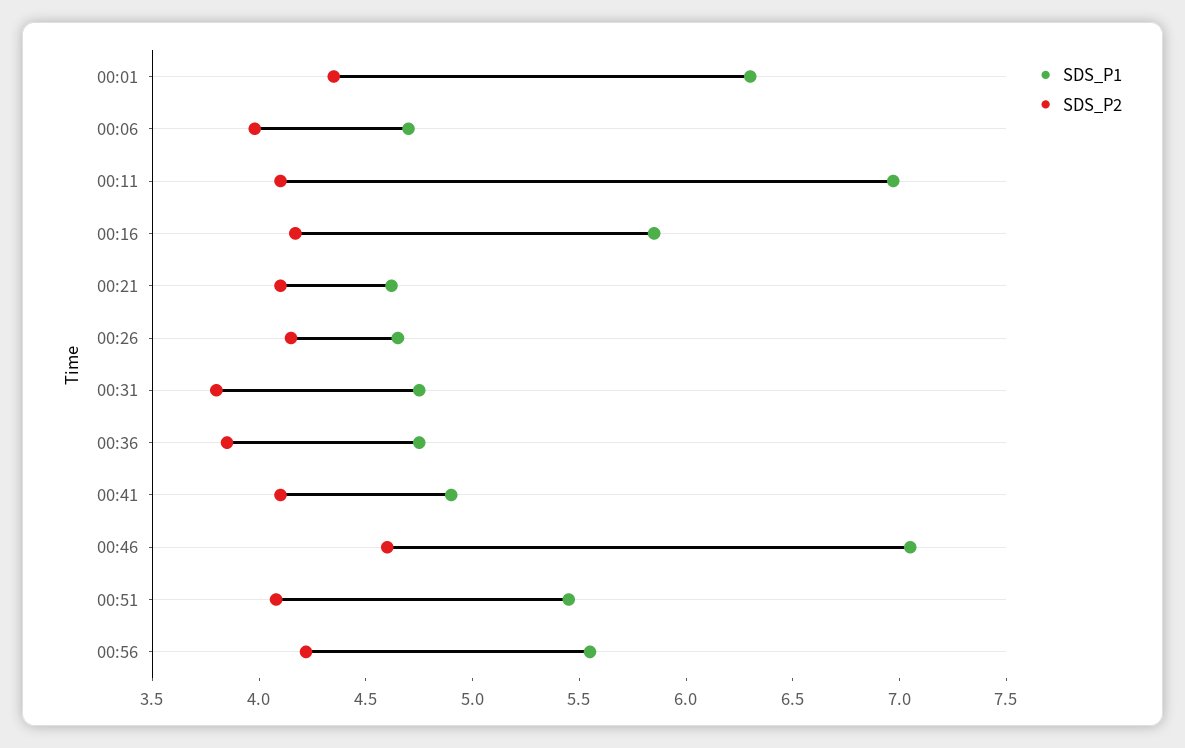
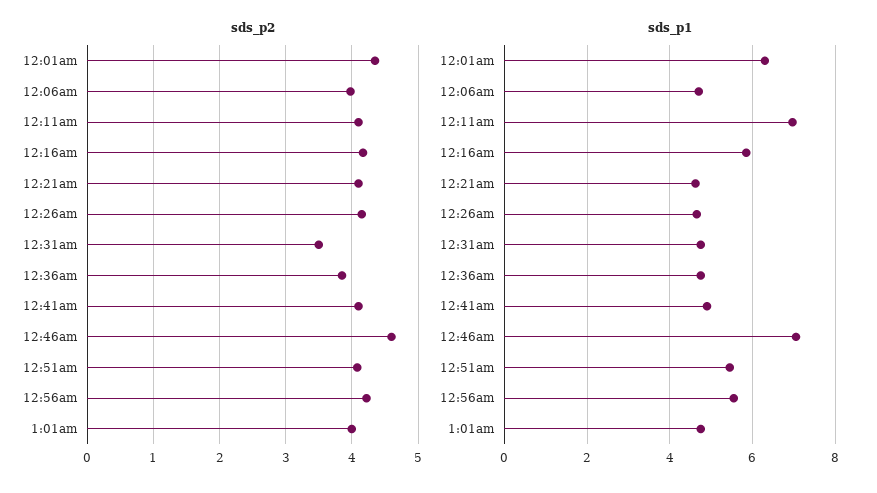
SDS_P2, 00:31: 3.8 -> 3.5
SDS_P2, 1:01am: none -> 4
SDS_P1, 1:01am: none -> 4.8

